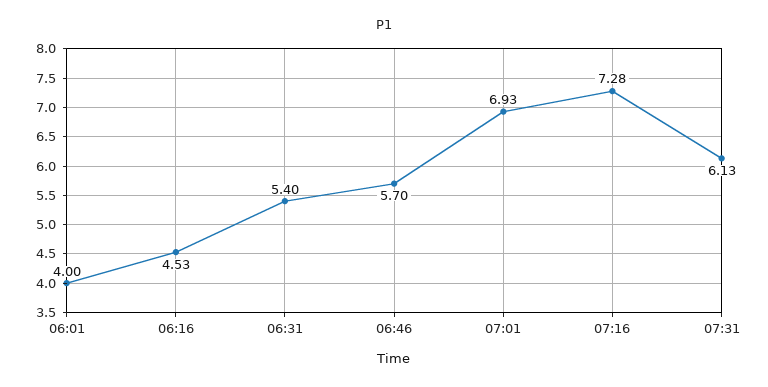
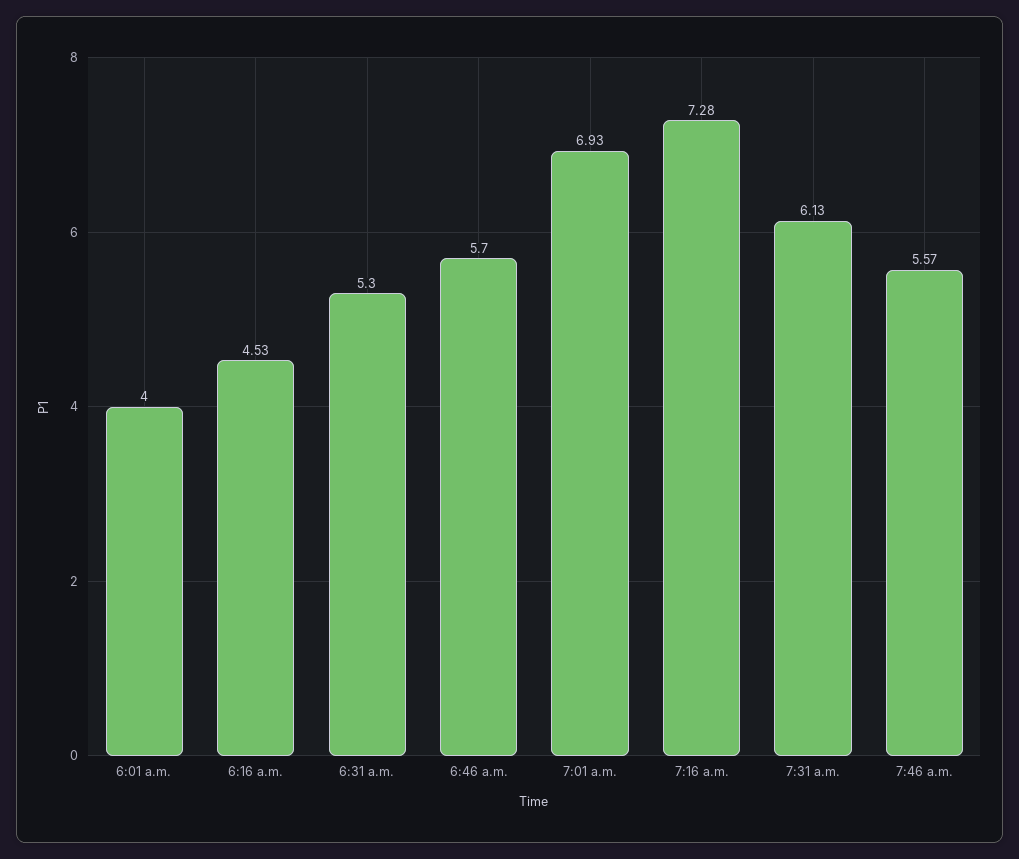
06:31: 5.4 -> 5.3
7:46 a.m.: none -> 5.57

